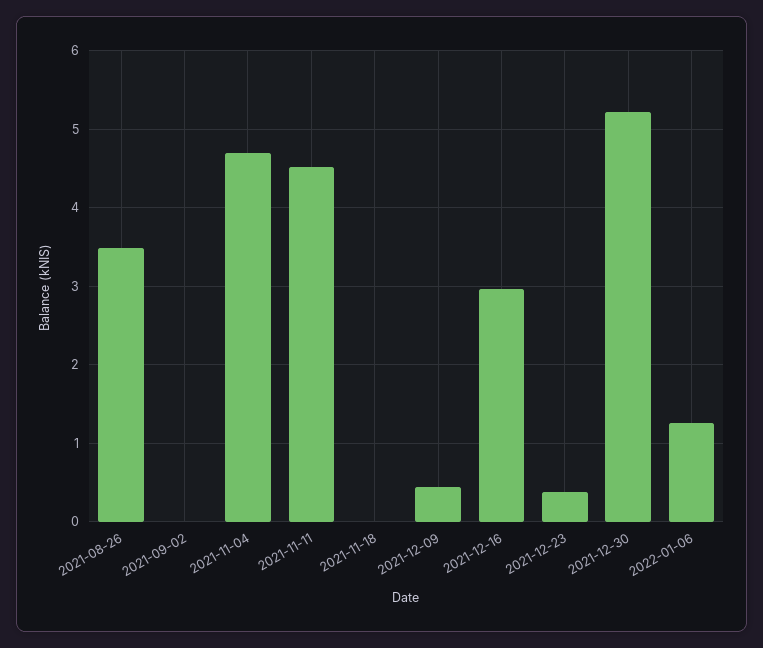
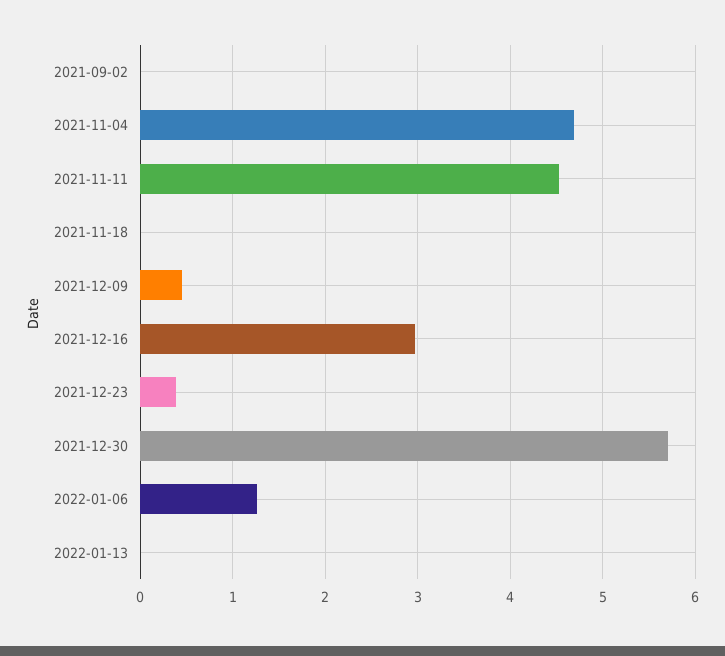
2021-08-26: 3.5 -> none
2021-12-30: 5.2 -> 5.7
2022-01-13: none -> 0

